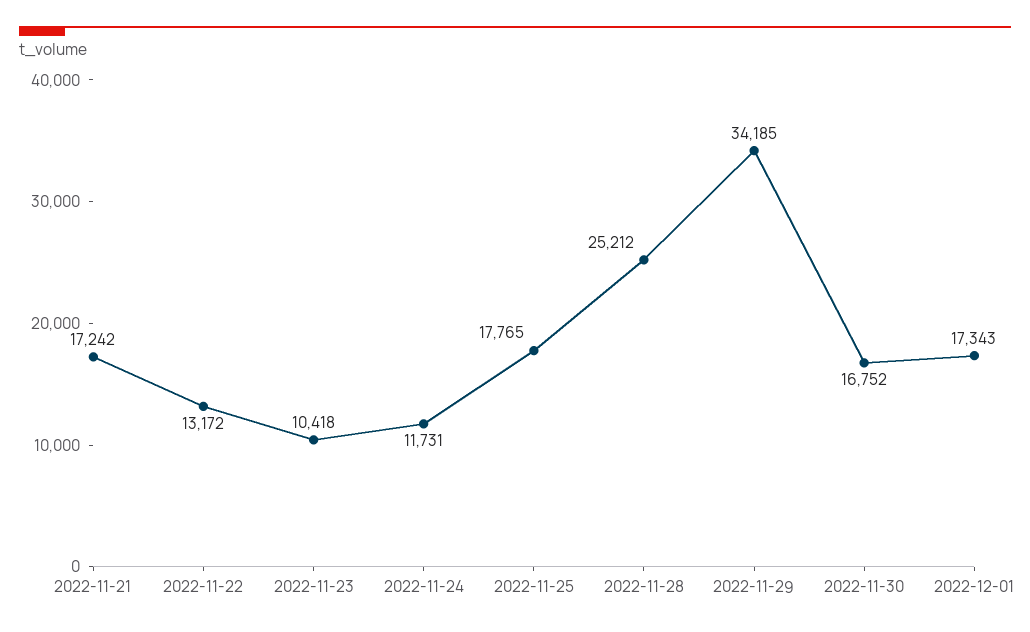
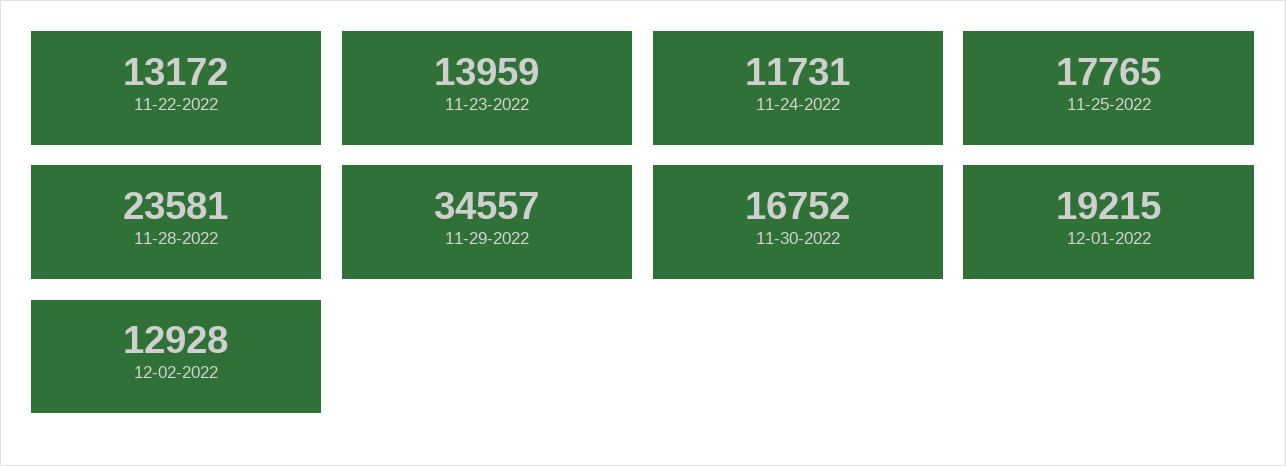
2022-11-21: 17242 -> none
2022-11-23: 10418 -> 13959
2022-11-28: 25212 -> 23581
2022-11-29: 34185 -> 34557
2022-12-01: 17343 -> 19215
12-02-2022: none -> 12928

